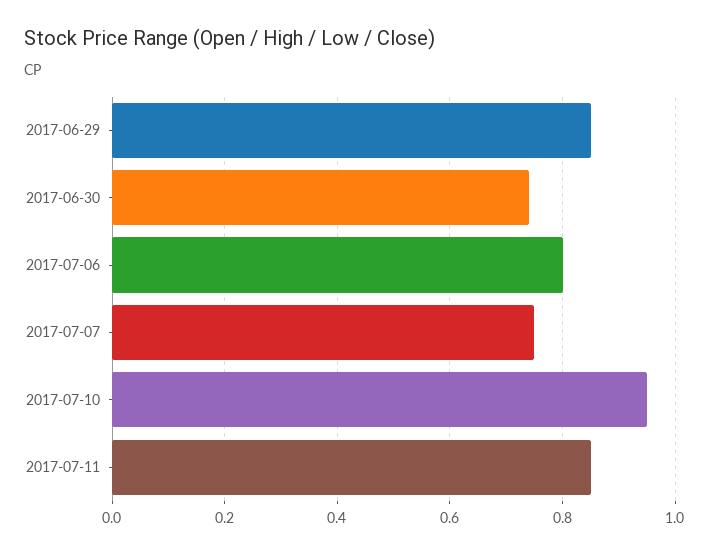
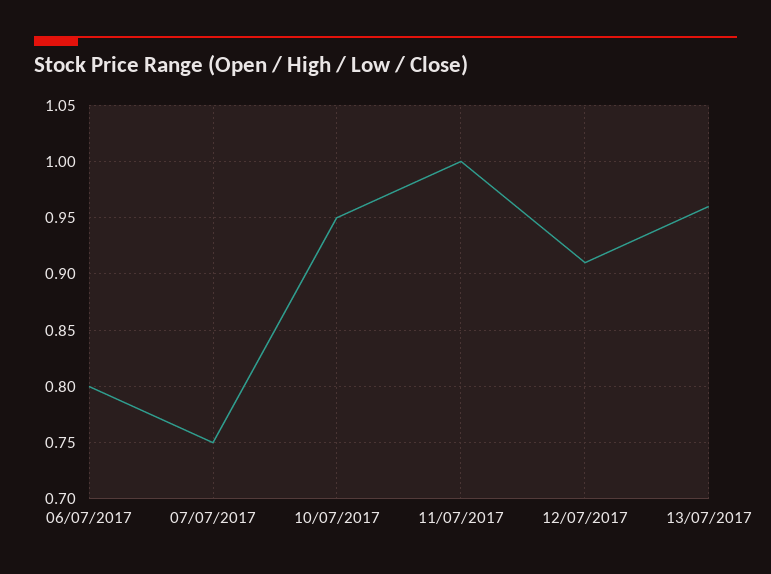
2017-06-29: 0.85 -> none
2017-06-30: 0.75 -> none
2017-07-11: 0.85 -> 1
12/07/2017: none -> 0.91
13/07/2017: none -> 0.96

